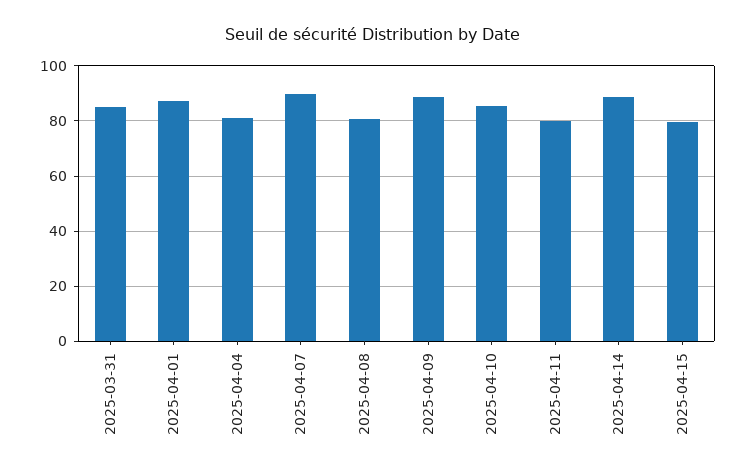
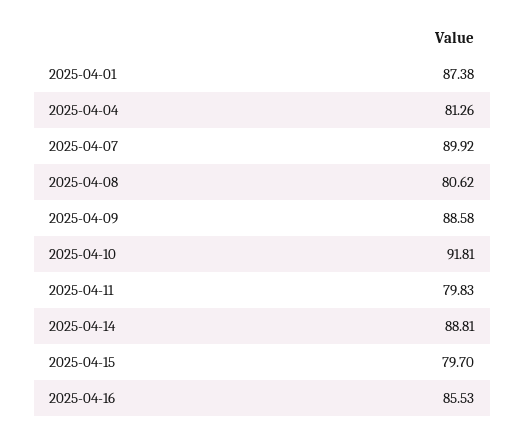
2025-03-31: 85 -> none
2025-04-10: 85 -> 91.81
2025-04-16: none -> 85.53

